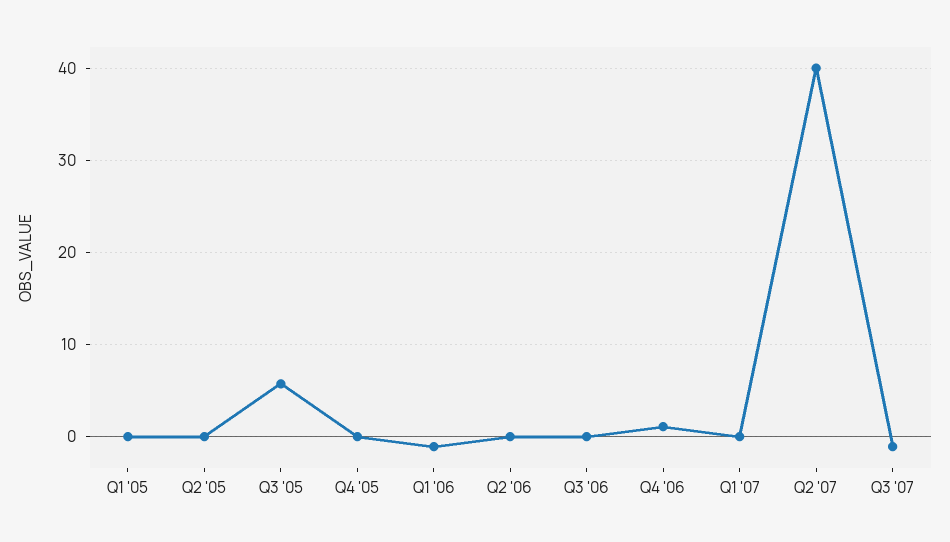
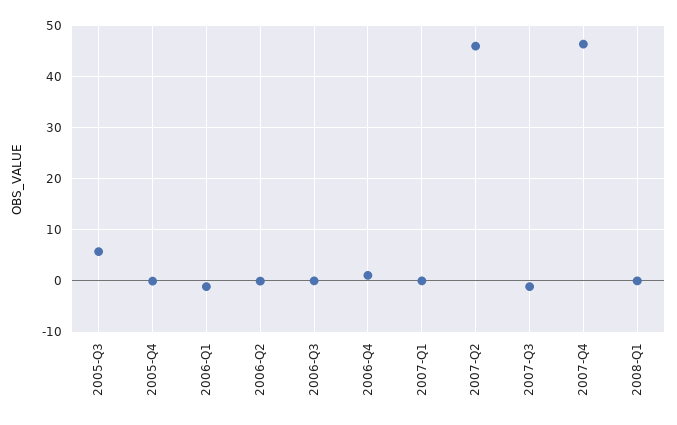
Q1 '05: 0 -> none
Q2 '05: 0 -> none
Q2 '07: 40 -> 46
2007-Q4: none -> 46
2008-Q1: none -> 0

